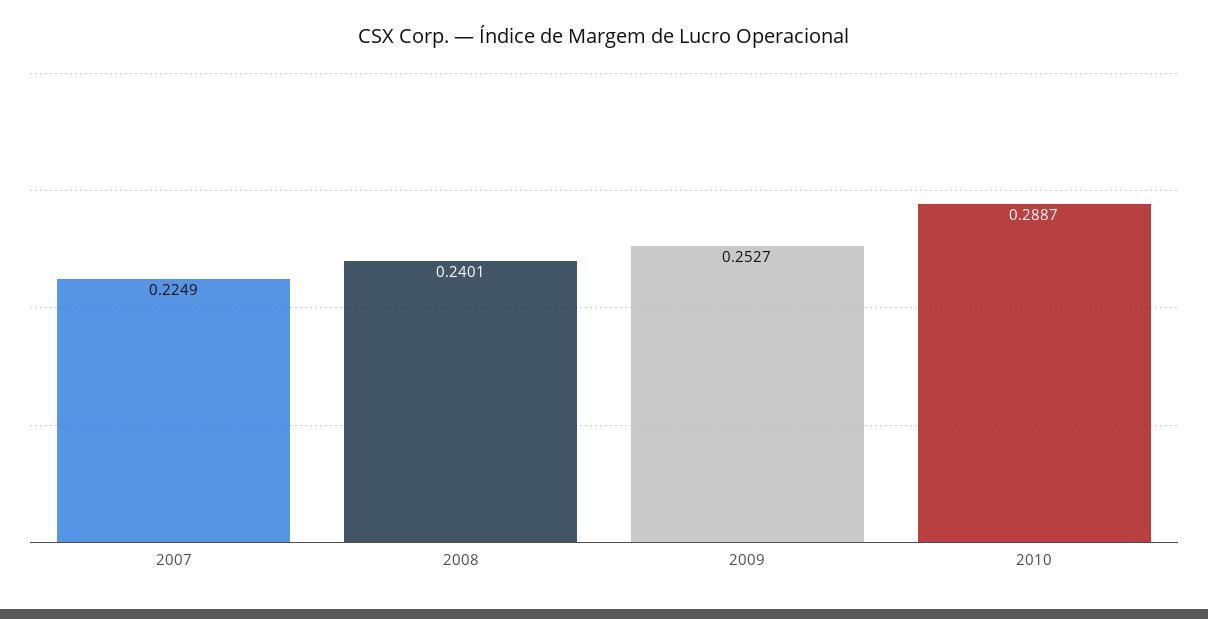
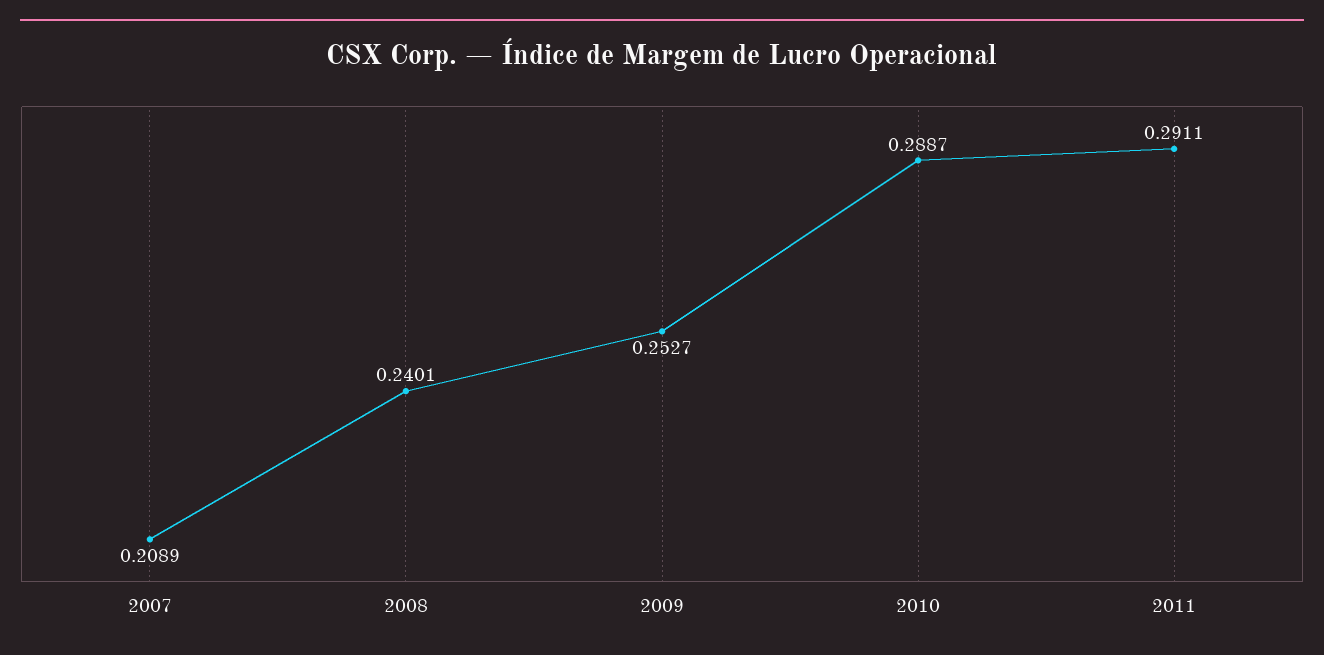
2007: 0.2249 -> 0.2089
2011: none -> 0.2911

